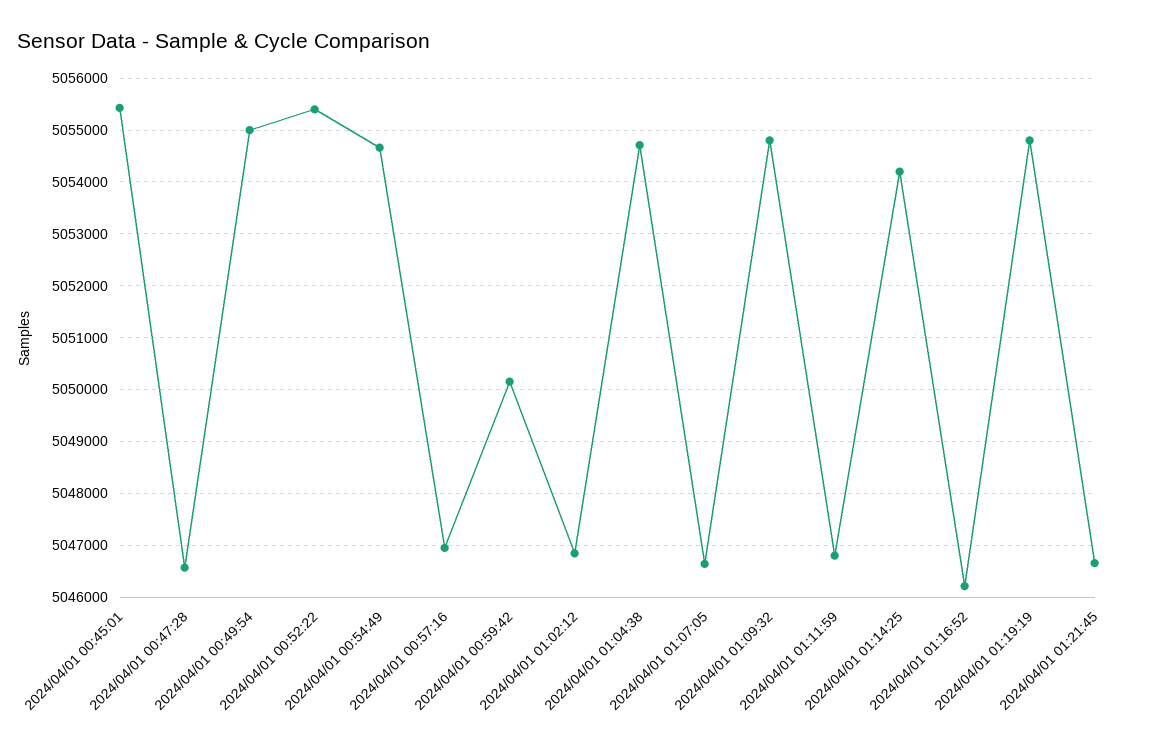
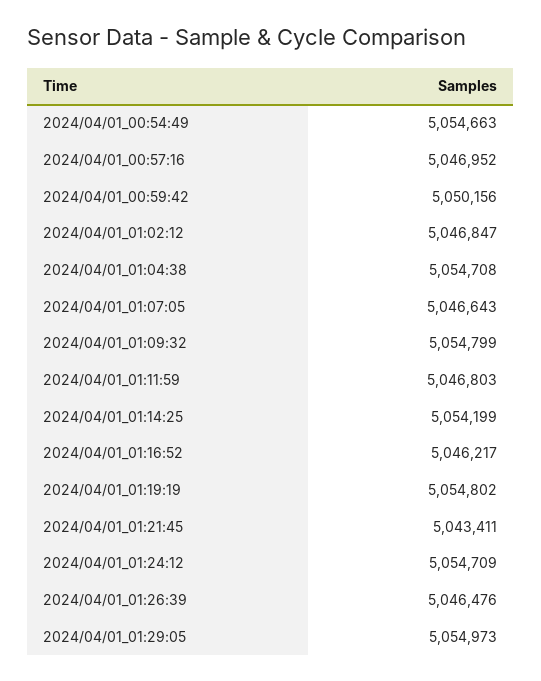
2024/04/01 00:45:01: 5055400 -> none
2024/04/01 00:47:28: 5046600 -> none
2024/04/01 00:49:54: 5055000 -> none
2024/04/01 00:52:22: 5055400 -> none
2024/04/01 01:21:45: 5046600 -> 5043411
2024/04/01_01:24:12: none -> 5054709
2024/04/01_01:26:39: none -> 5046476
2024/04/01_01:29:05: none -> 5054973

